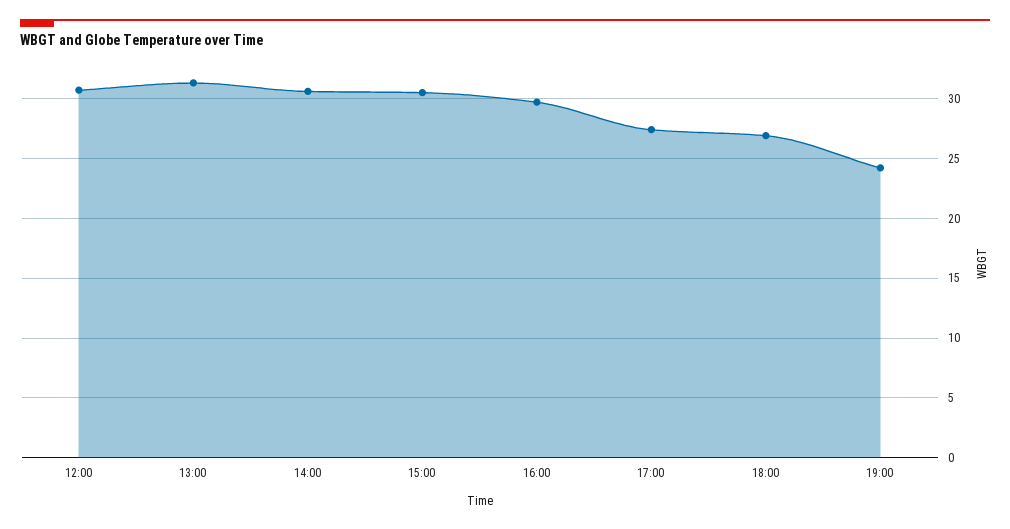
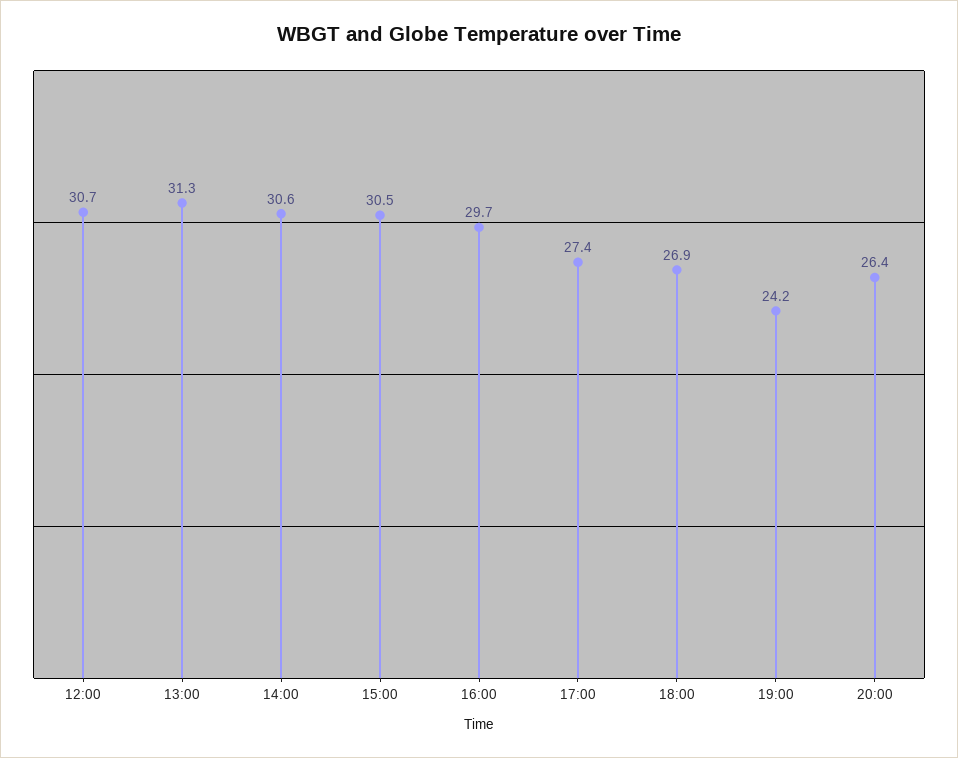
20:00: none -> 26.4

